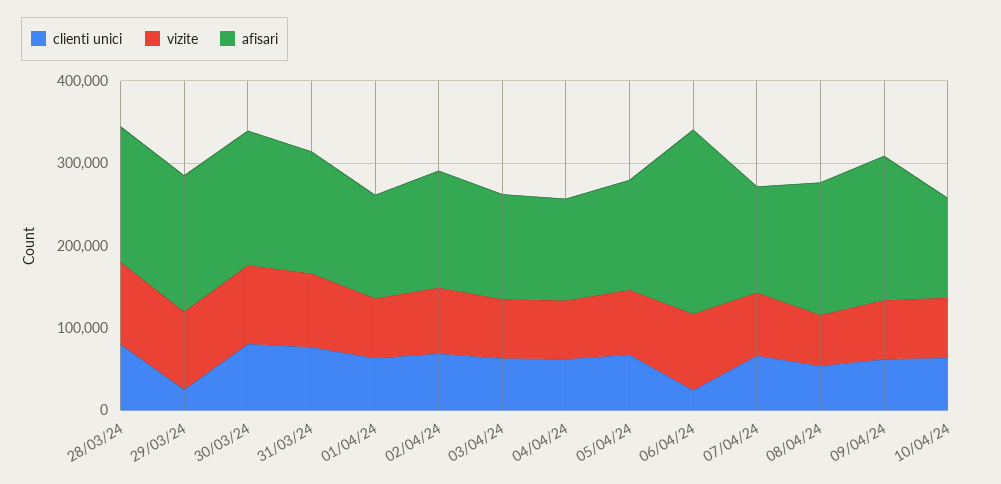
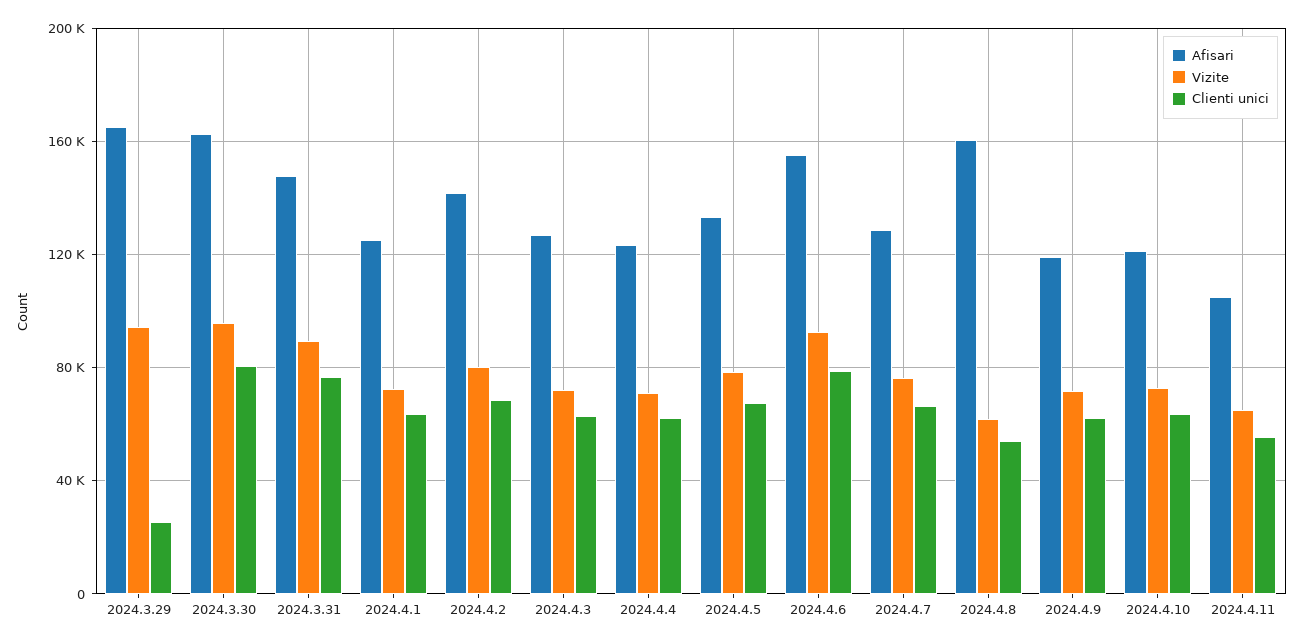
clienti unici, 28/03/24: 80000 -> none
vizite, 28/03/24: 100000 -> none
afisari, 28/03/24: 160000 -> none
clienti unici, 06/04/24: 20000 -> 80000
afisari, 06/04/24: 220000 -> 155000
afisari, 09/04/24: 180000 -> 120000
afisari, 2024.4.11: none -> 105000
vizite, 2024.4.11: none -> 65000
clienti unici, 2024.4.11: none -> 55000

